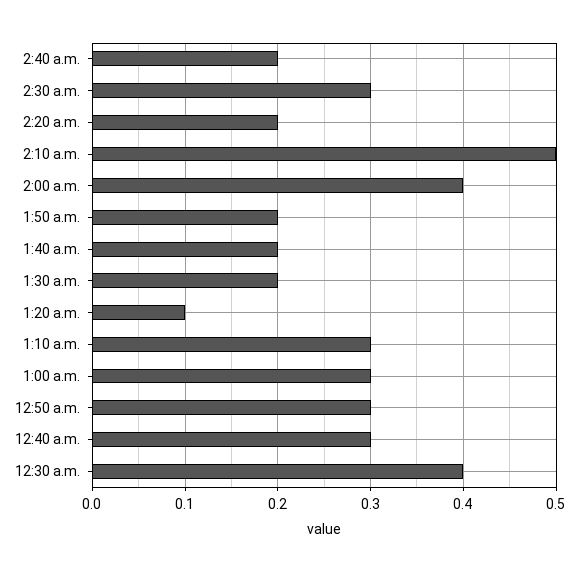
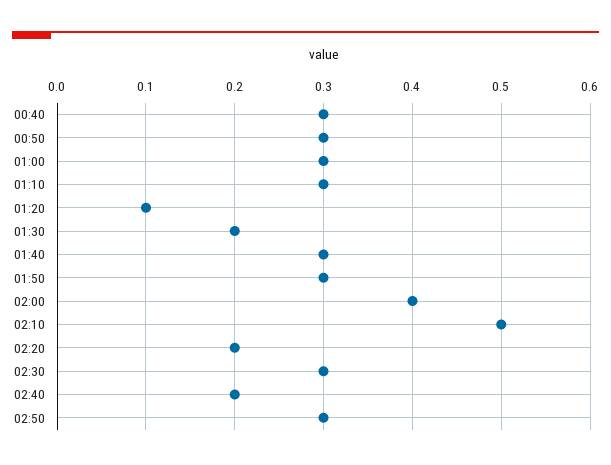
1:50 a.m.: 0.2 -> 0.3
1:40 a.m.: 0.2 -> 0.3
12:30 a.m.: 0.4 -> none
02:50: none -> 0.3

